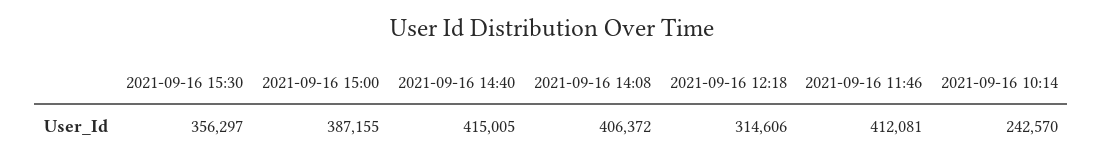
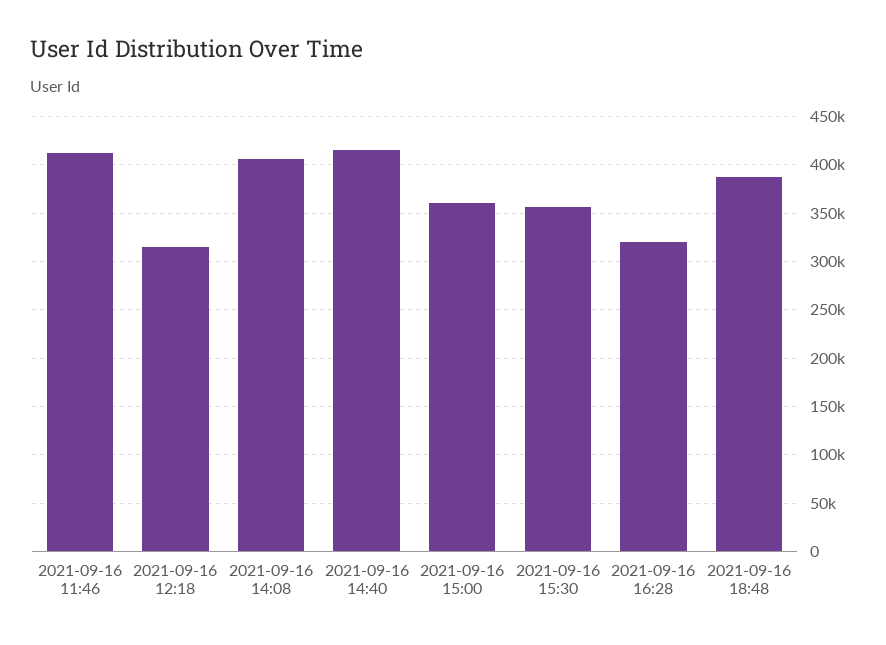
2021-09-16 15:00: 387155 -> 360000
2021-09-16 10:14: 242570 -> none
2021-09-16 16:28: none -> 320000
2021-09-16 18:48: none -> 390000

